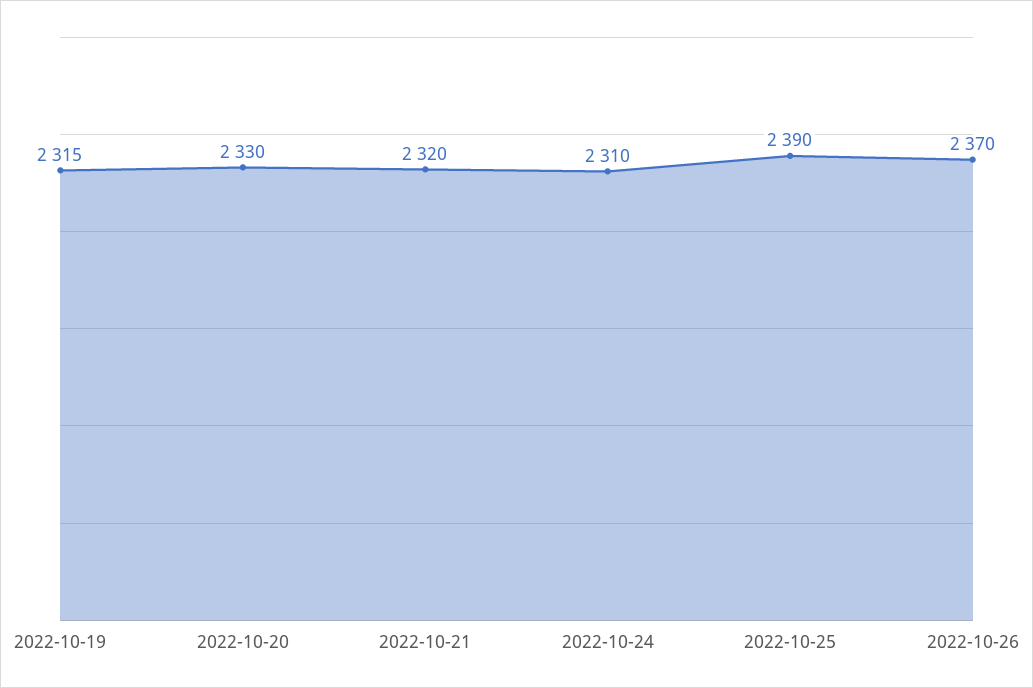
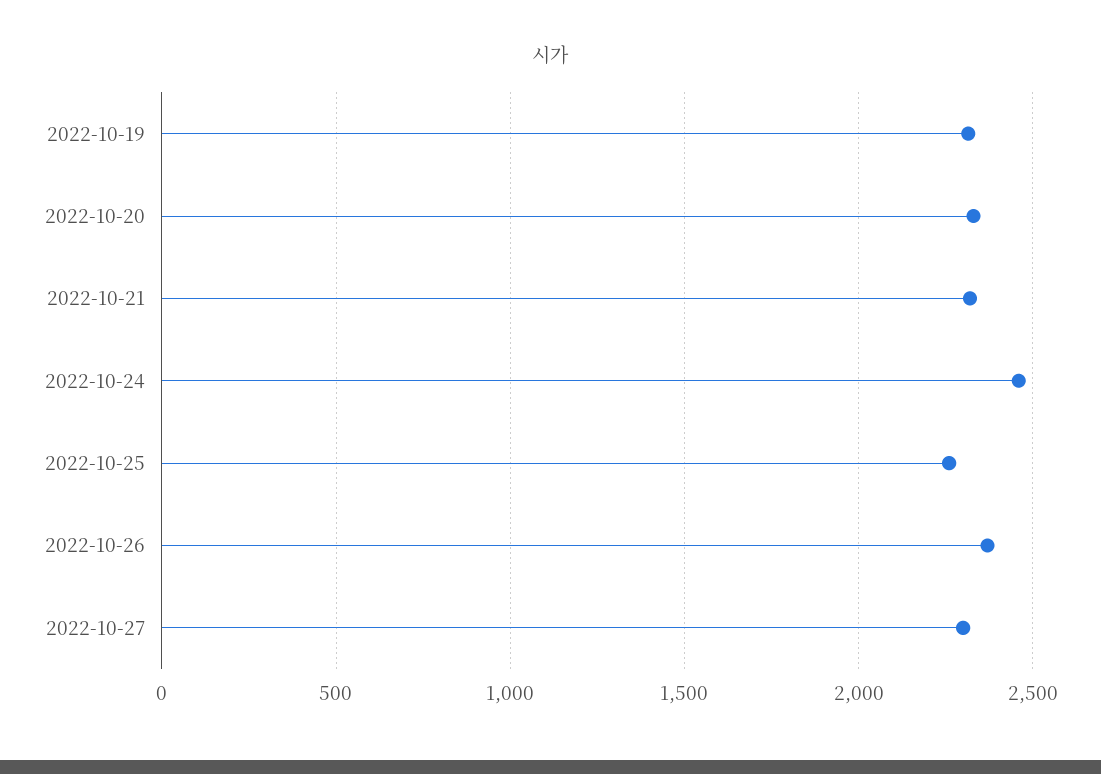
2022-10-24: 2310 -> 2450
2022-10-25: 2390 -> 2250
2022-10-27: none -> 2300

